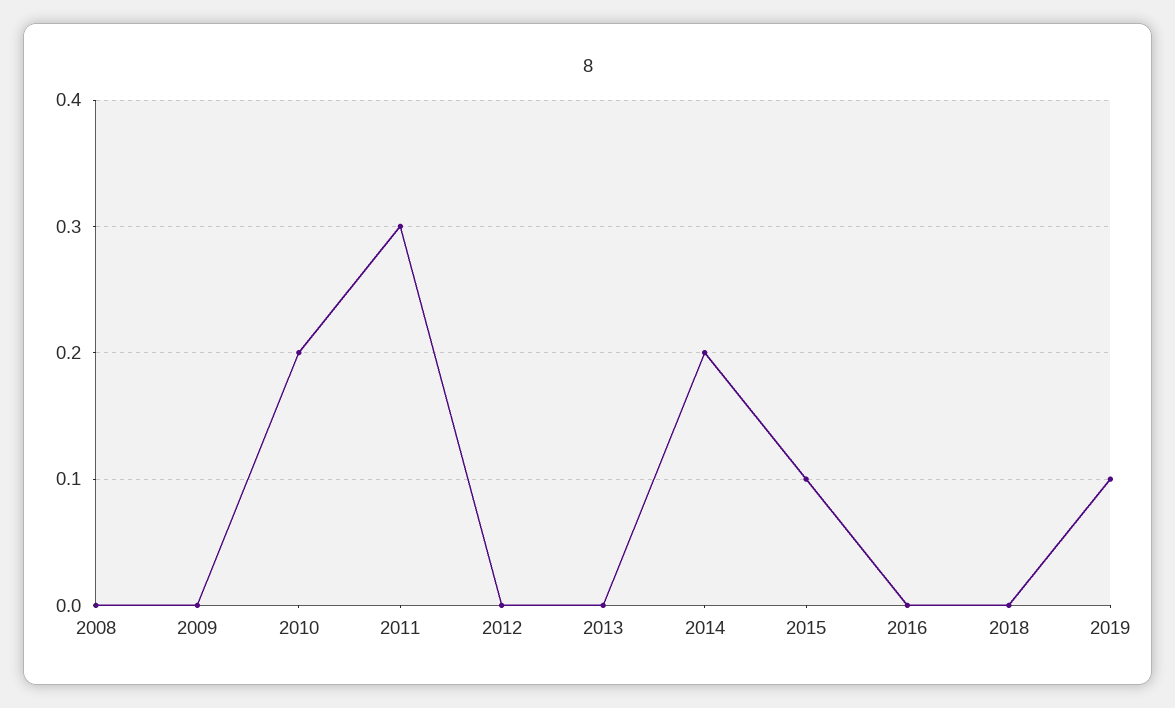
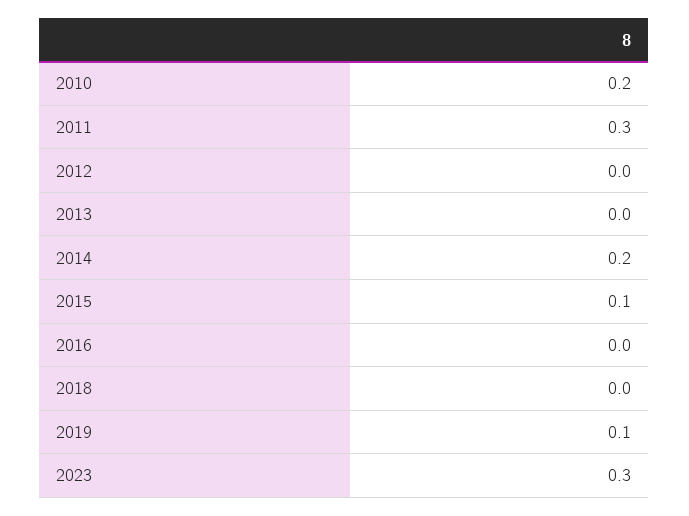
2008: 0 -> none
2009: 0 -> none
2023: none -> 0.3

